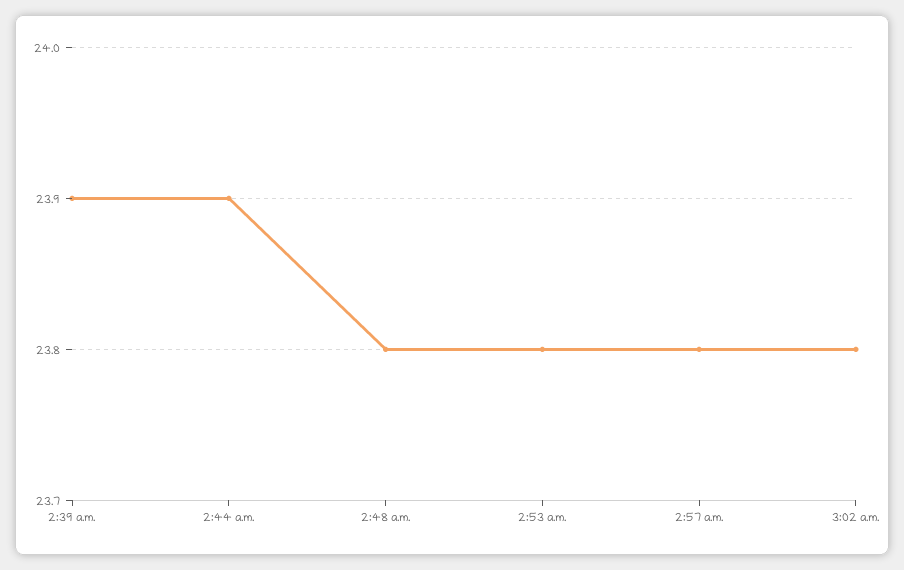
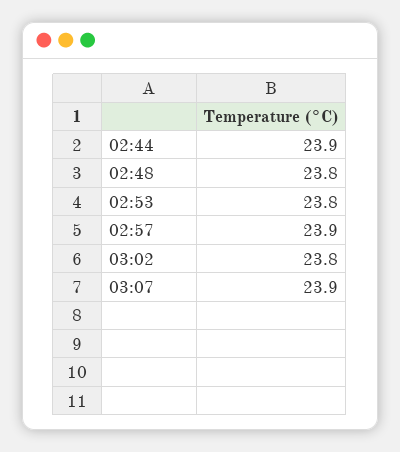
2:39 a.m.: 23.9 -> none
2:57 a.m.: 23.8 -> 23.9
03:07: none -> 23.9

